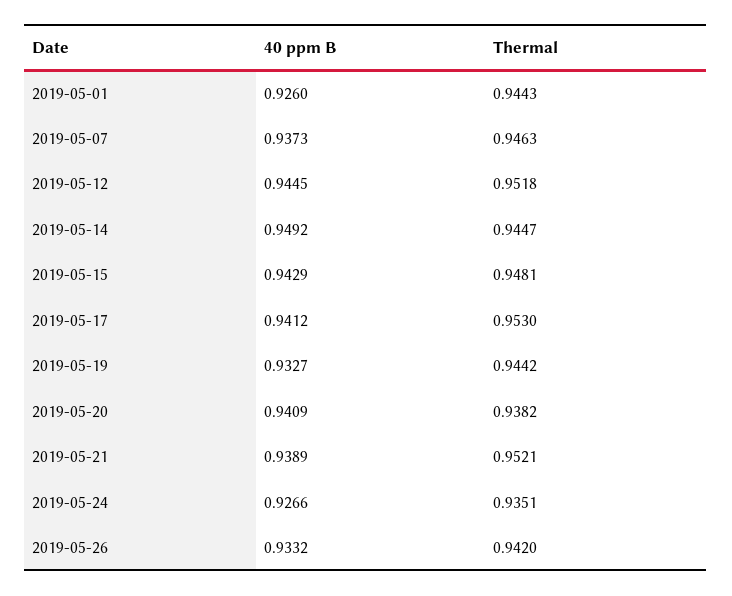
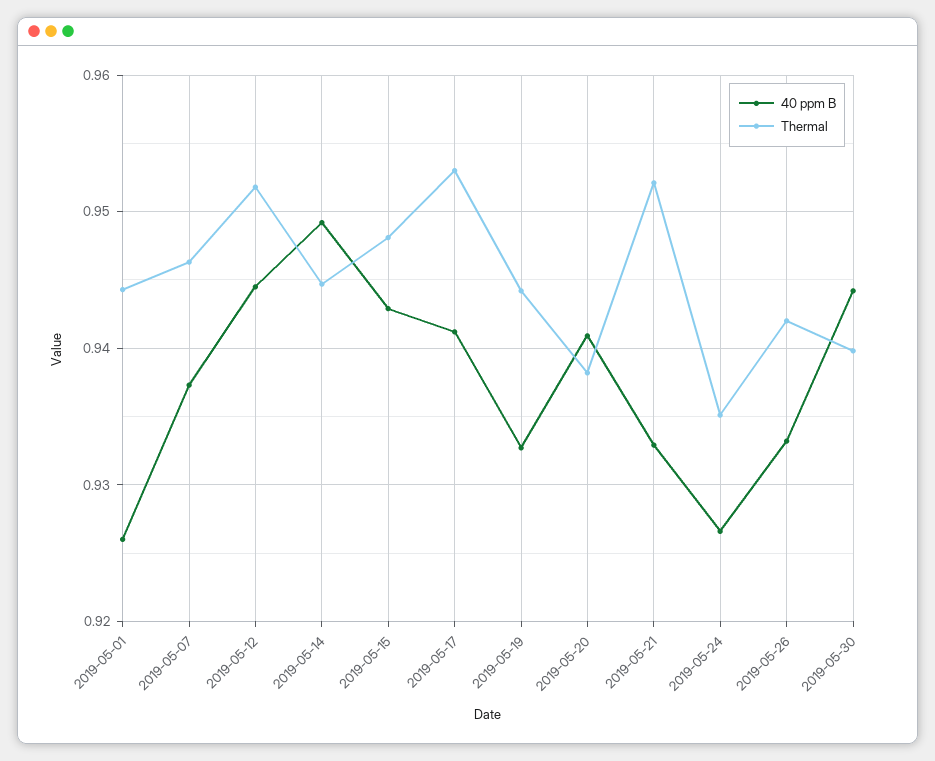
40 ppm B, 2019-05-21: 0.9389 -> 0.933
40 ppm B, 2019-05-30: none -> 0.944
Thermal, 2019-05-30: none -> 0.94

